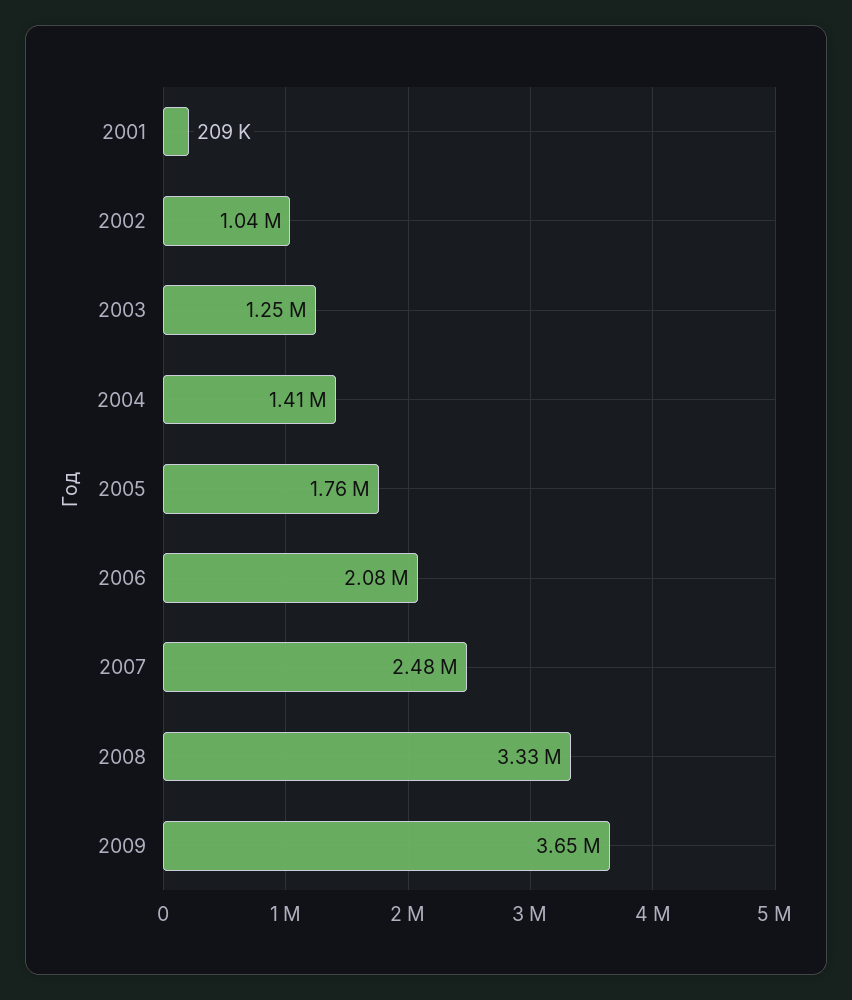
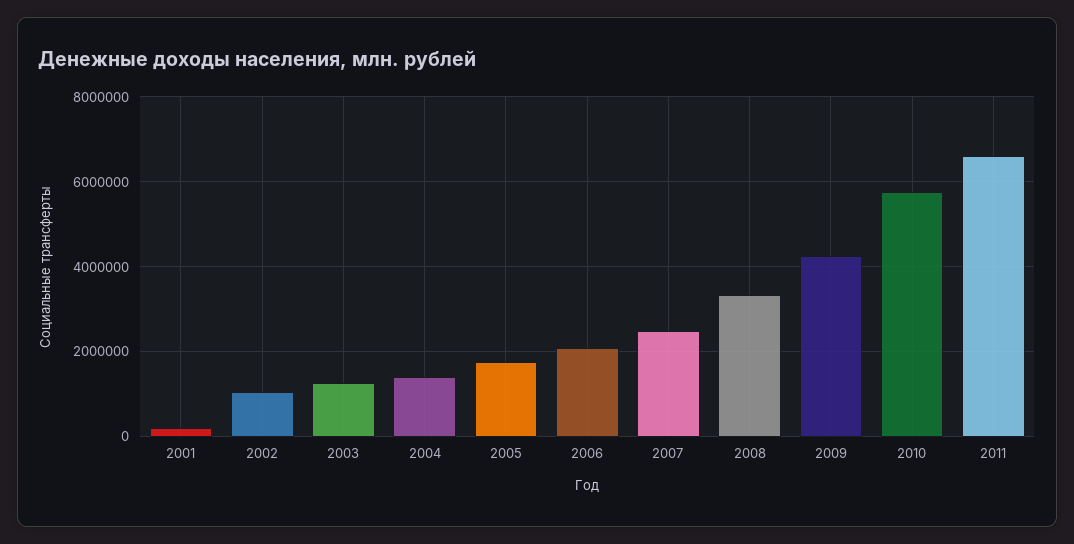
2009: 3650000 -> 4200000
2010: none -> 5800000
2011: none -> 6600000

